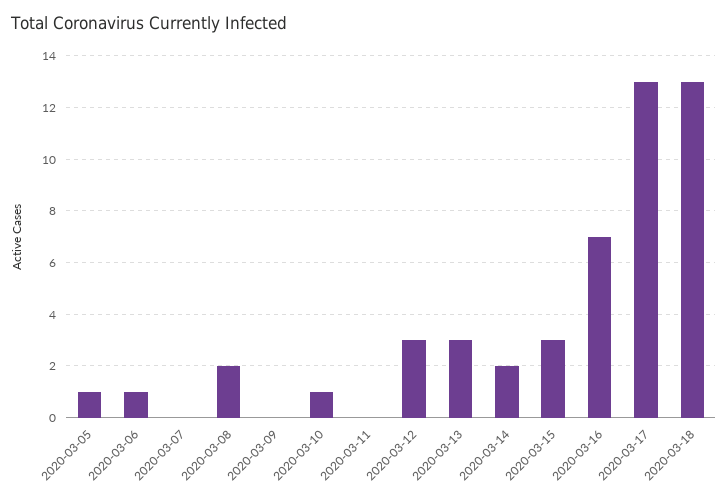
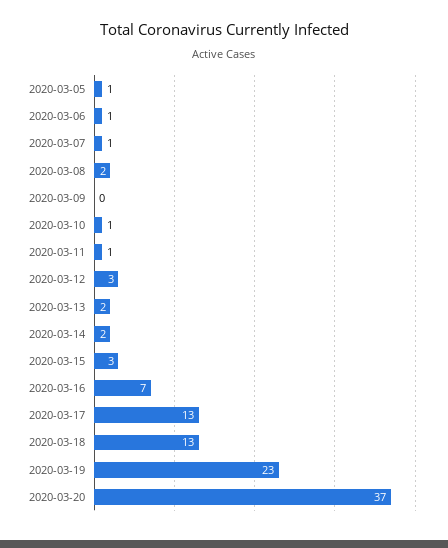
2020-03-07: 0 -> 1
2020-03-11: 0 -> 1
2020-03-13: 3 -> 2
2020-03-19: none -> 23
2020-03-20: none -> 37

